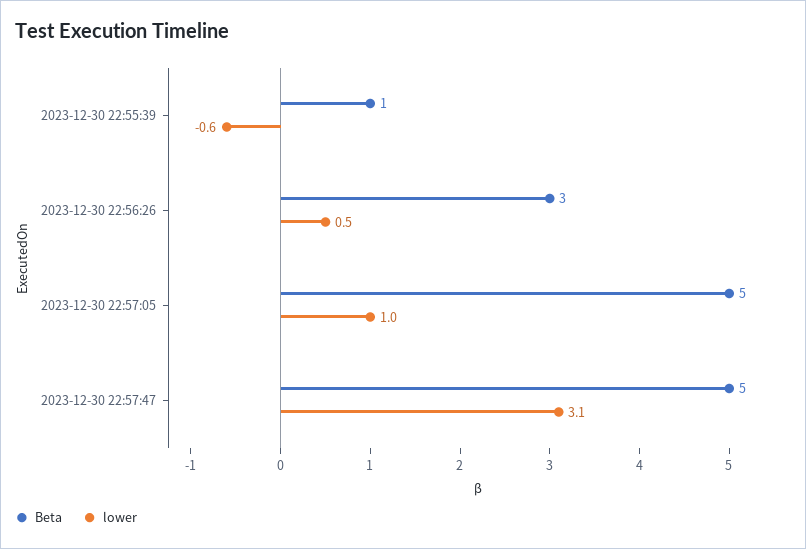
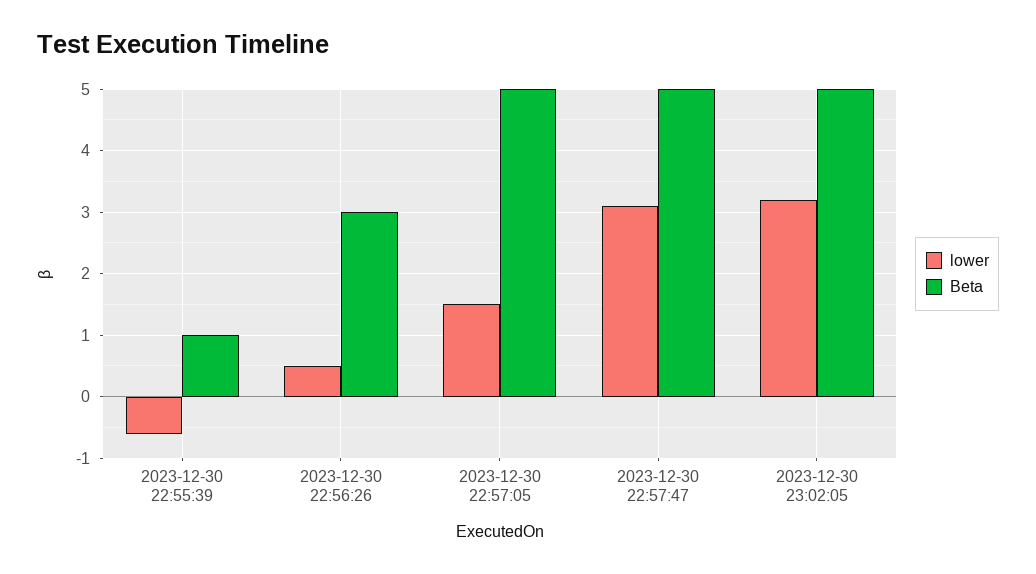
lower, 2023-12-30 22:57:05: 1 -> 1.5
lower, 2023-12-30 23:02:05: none -> 3.2
Beta, 2023-12-30 23:02:05: none -> 5

